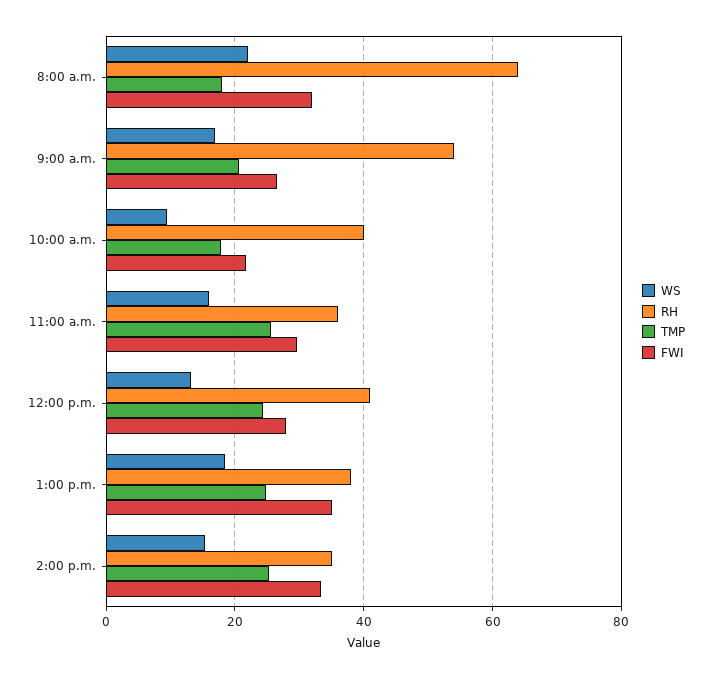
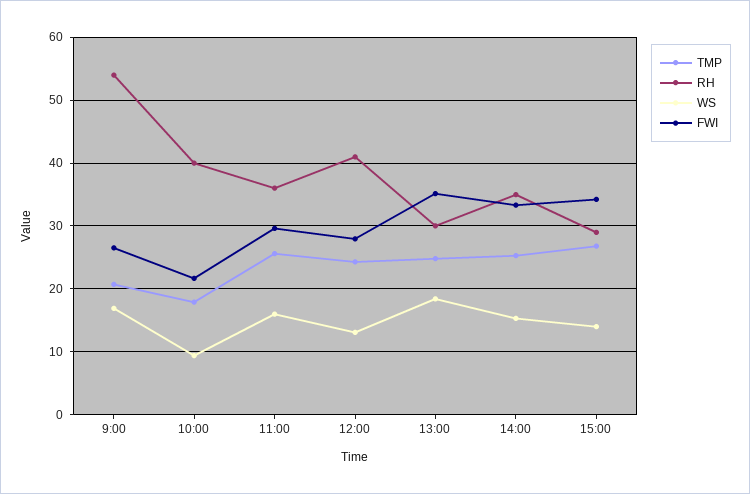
WS, 8:00 a.m.: 22 -> none
RH, 8:00 a.m.: 64 -> none
TMP, 8:00 a.m.: 18 -> none
FWI, 8:00 a.m.: 32 -> none
RH, 1:00 p.m.: 38 -> 30
TMP, 15:00: none -> 27
RH, 15:00: none -> 29
WS, 15:00: none -> 14
FWI, 15:00: none -> 34

